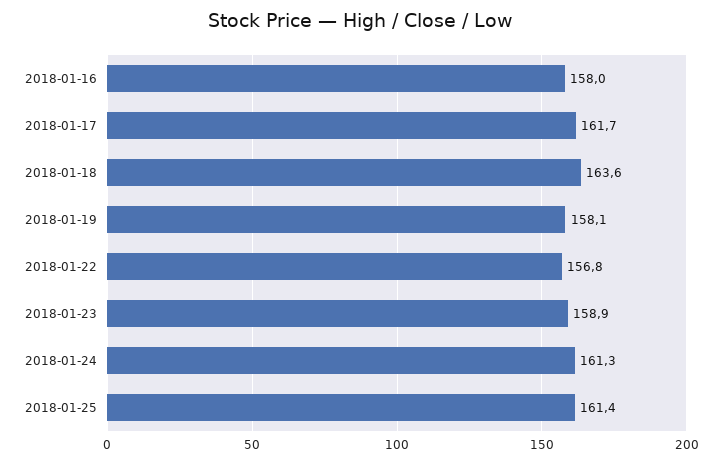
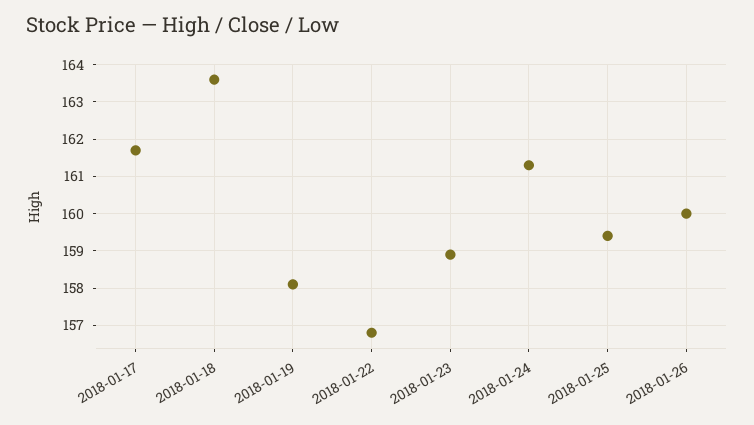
2018-01-16: 158 -> none
2018-01-25: 161.4 -> 159.5
2018-01-26: none -> 160

